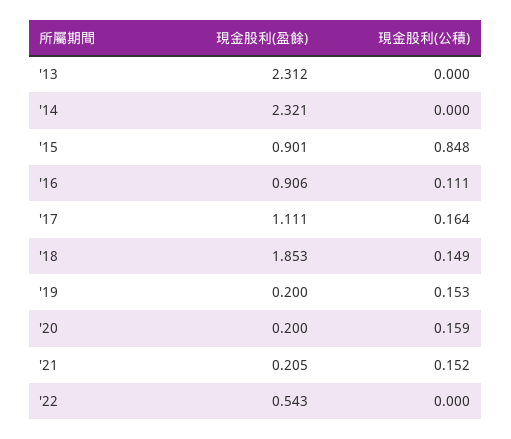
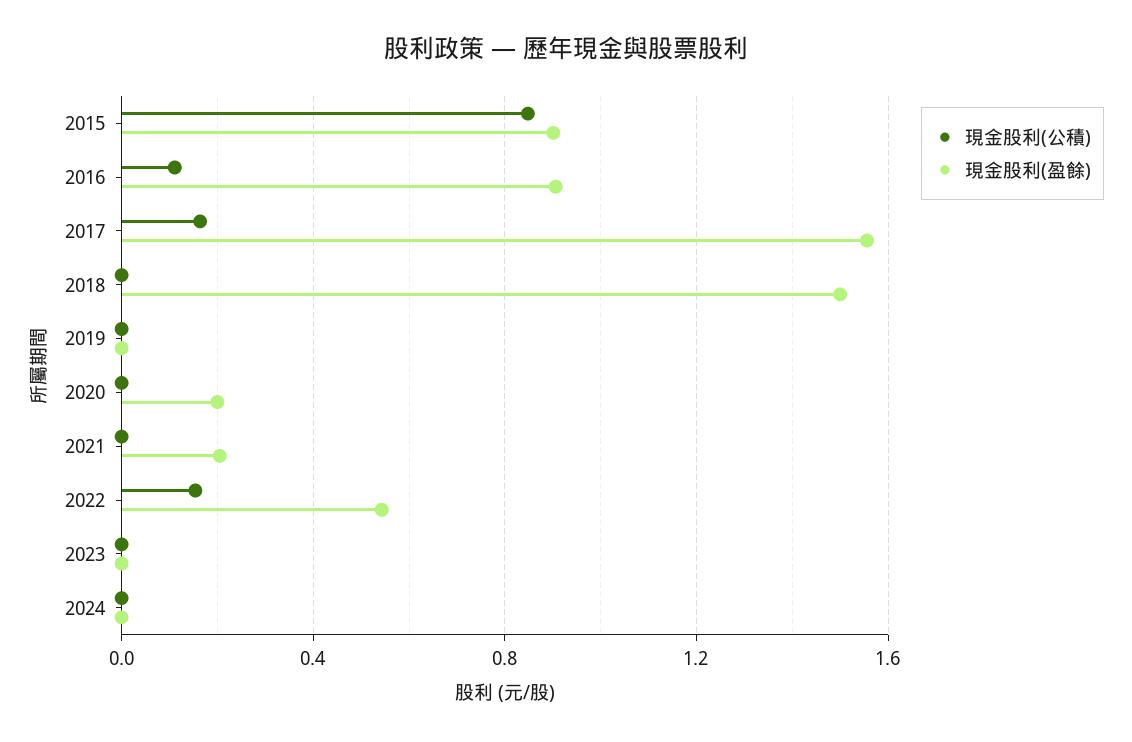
現金股利(盈餘), '13: 2.312 -> none
現金股利(公積), '13: 0 -> none
現金股利(盈餘), '14: 2.321 -> none
現金股利(公積), '14: 0 -> none
現金股利(盈餘), '17: 1.111 -> 1.55
現金股利(盈餘), '18: 1.853 -> 1.5
現金股利(公積), '18: 0.149 -> 0
現金股利(盈餘), '19: 0.2 -> 0
現金股利(公積), '19: 0.153 -> 0
現金股利(公積), '20: 0.159 -> 0
現金股利(公積), '21: 0.152 -> 0
現金股利(公積), '22: 0 -> 0.15
現金股利(公積), 2023: none -> 0
現金股利(盈餘), 2023: none -> 0
現金股利(公積), 2024: none -> 0
現金股利(盈餘), 2024: none -> 0

